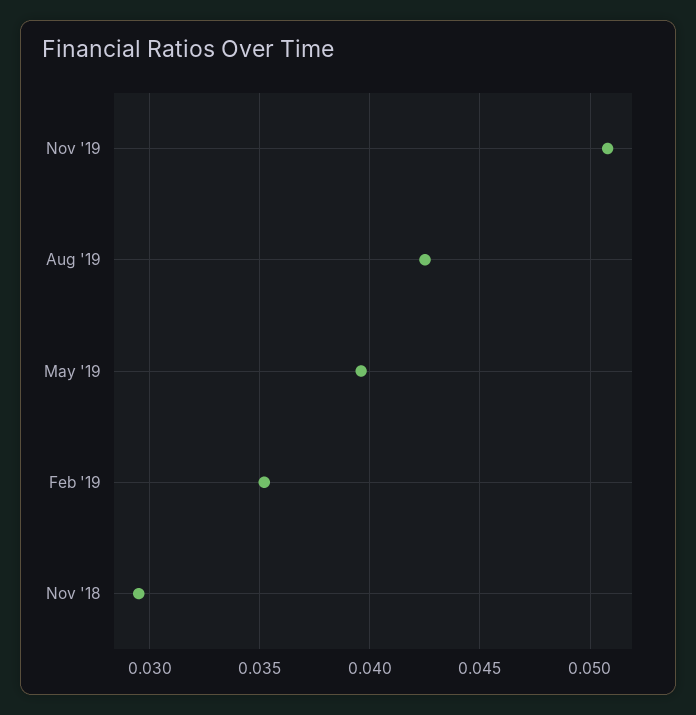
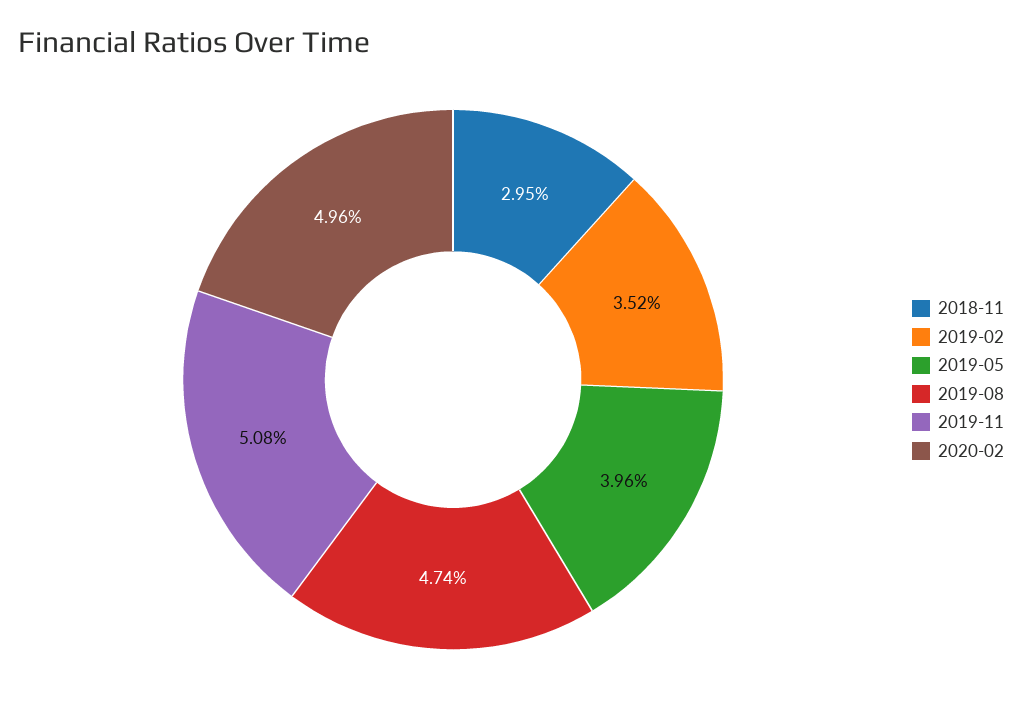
Aug '19: 0.0425 -> 0.0474
2020-02: none -> 0.0496

